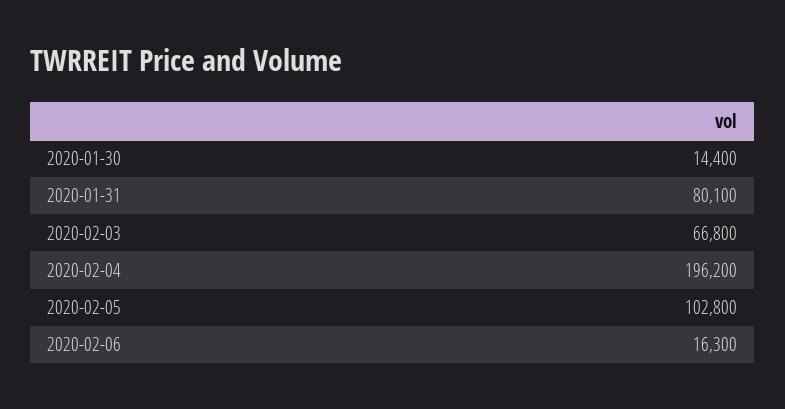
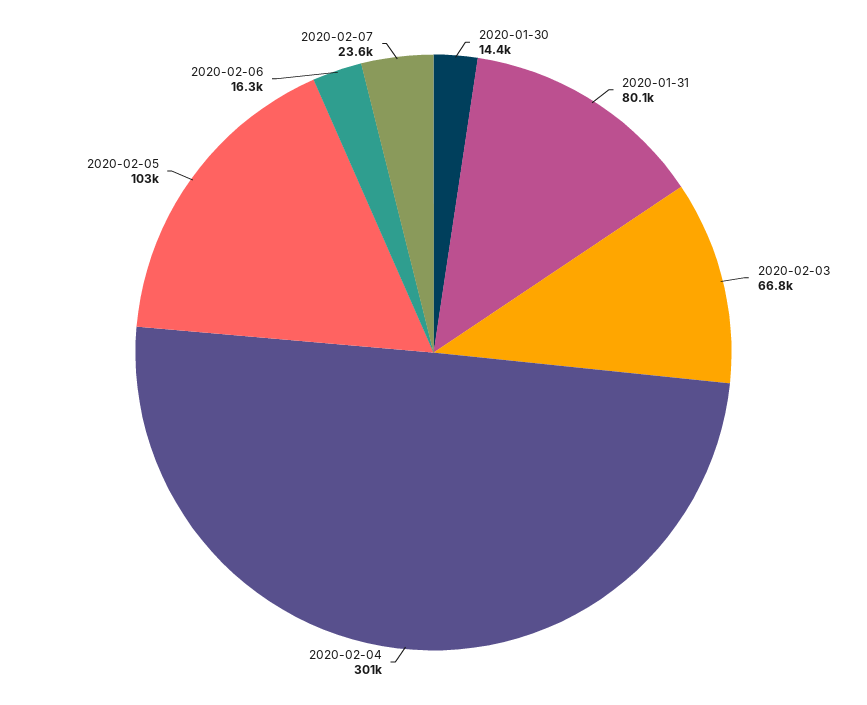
2020-02-04: 196200 -> 301000
2020-02-07: none -> 23600

